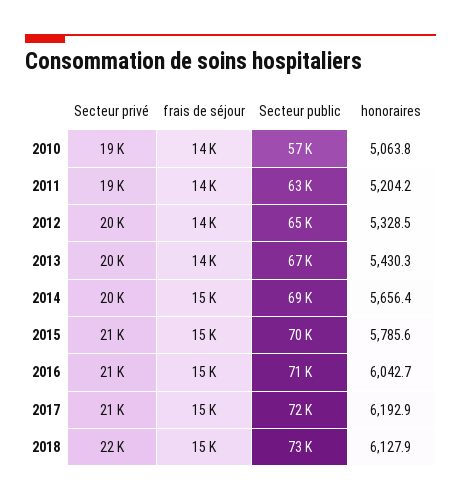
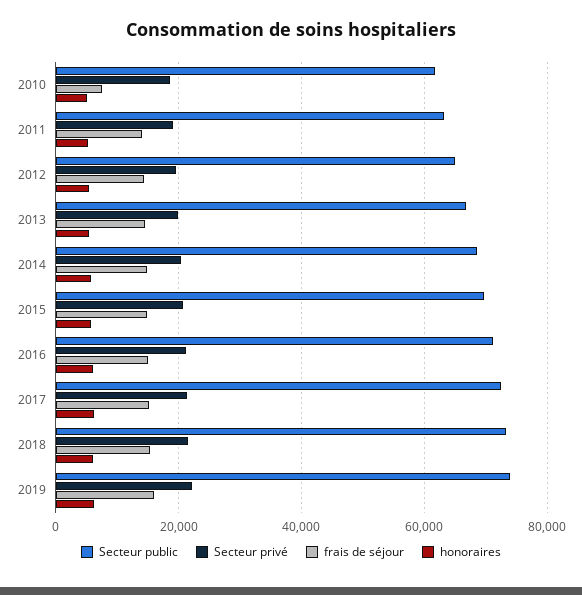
frais de séjour, 2010: 14000 -> 8000
Secteur public, 2010: 57000 -> 62000
Secteur public, 2019: none -> 74000
Secteur privé, 2019: none -> 22000
frais de séjour, 2019: none -> 16000
honoraires, 2019: none -> 6000

